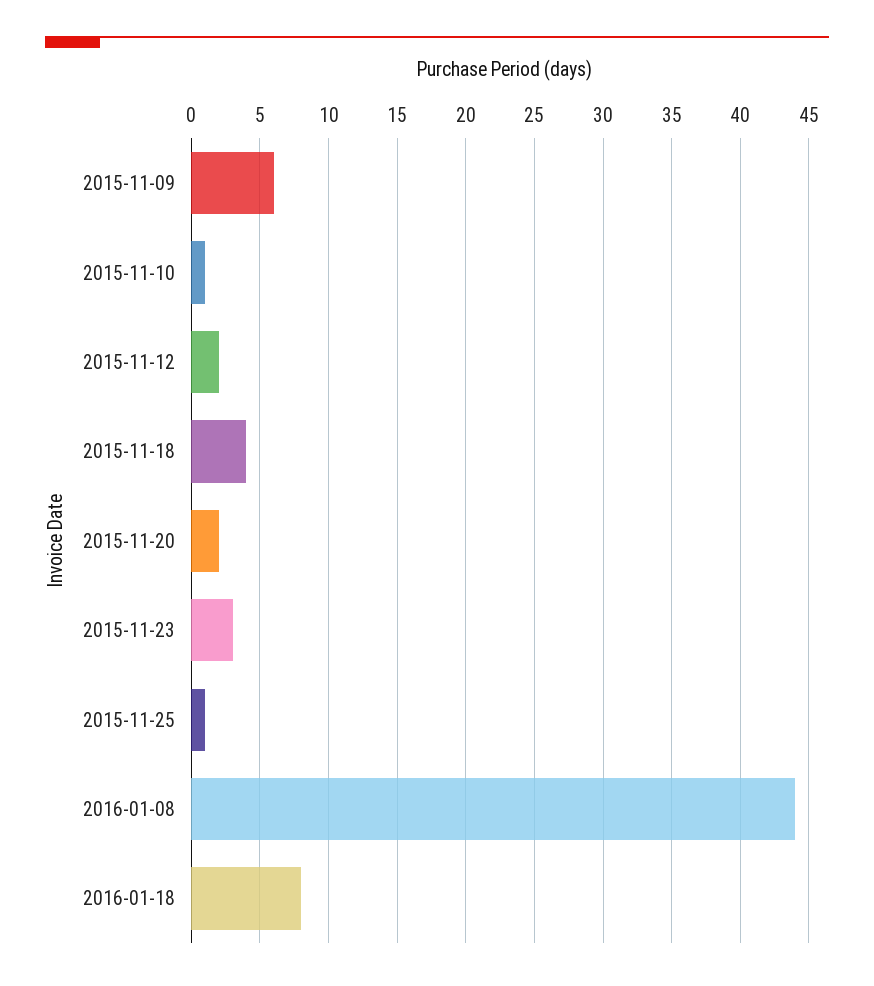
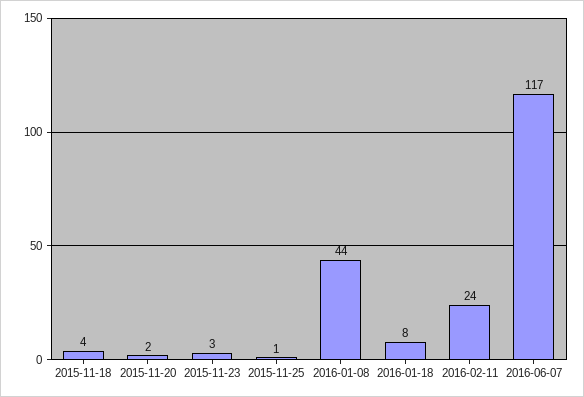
2015-11-09: 6 -> none
2015-11-10: 1 -> none
2015-11-12: 2 -> none
2016-02-11: none -> 24
2016-06-07: none -> 117

